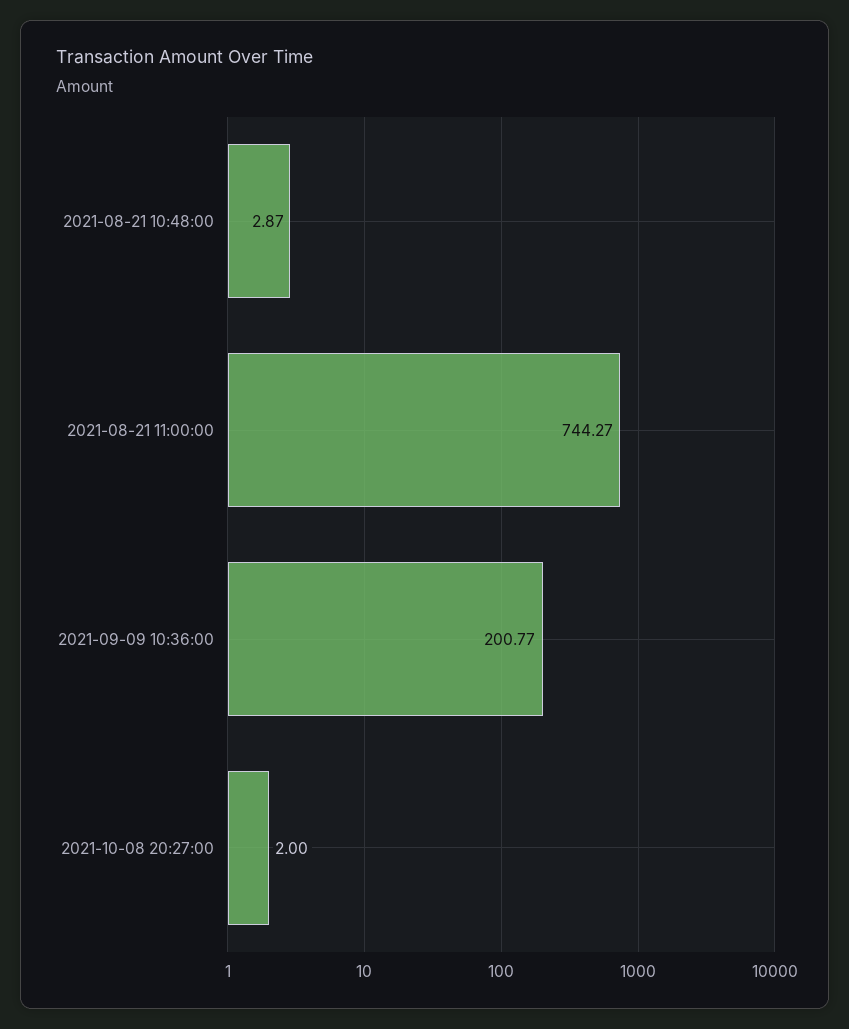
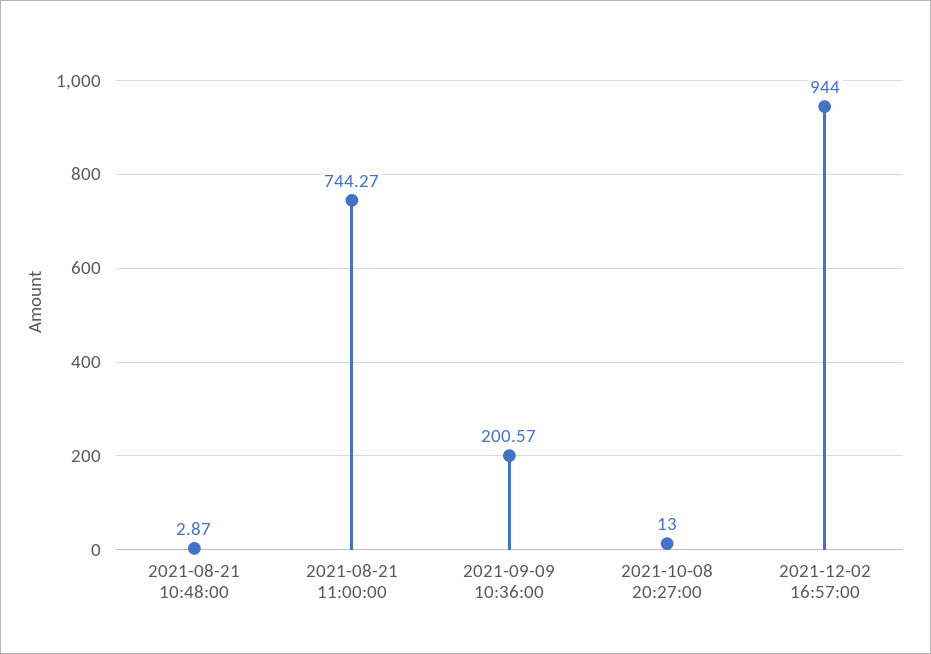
2021-09-09 10:36:00: 200.77 -> 200.57
2021-10-08 20:27:00: 2 -> 13
2021-12-02 16:57:00: none -> 944

